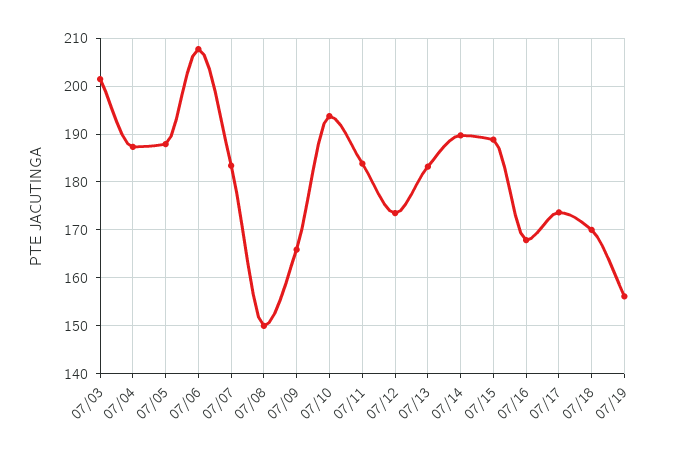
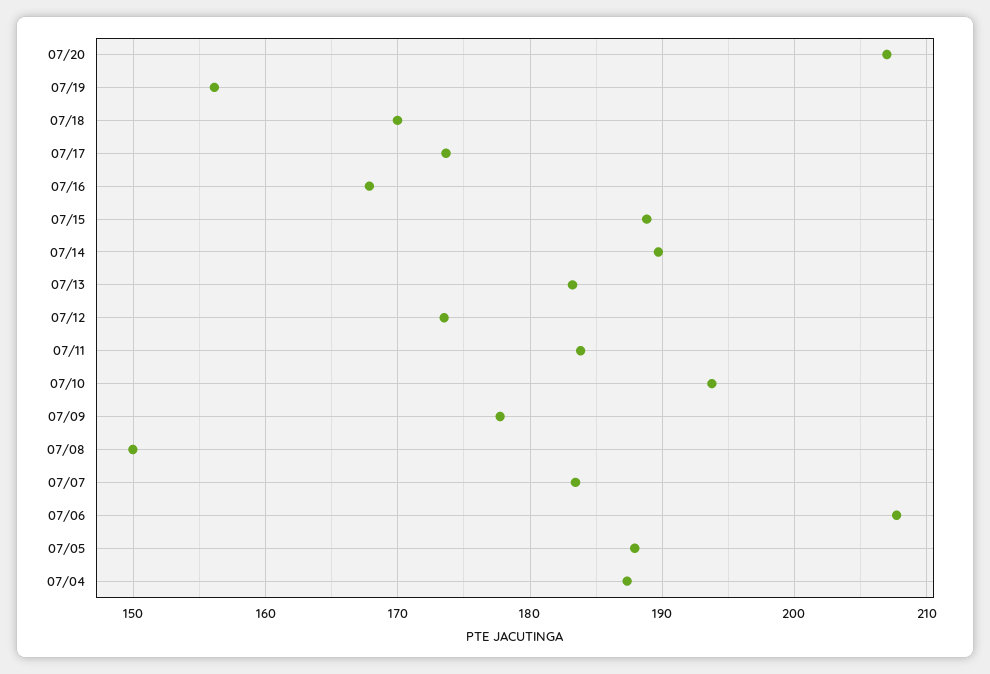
07/03: 202 -> none
07/09: 166 -> 178
07/20: none -> 207

